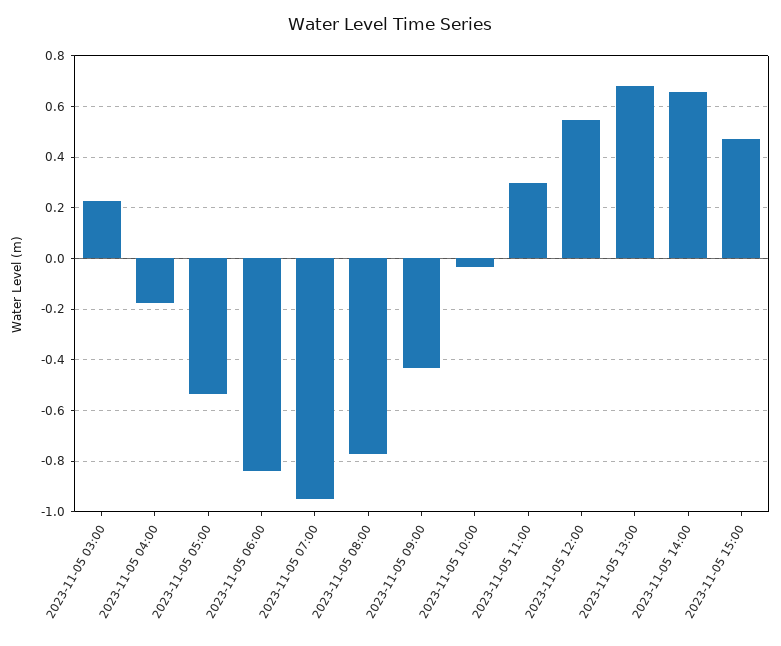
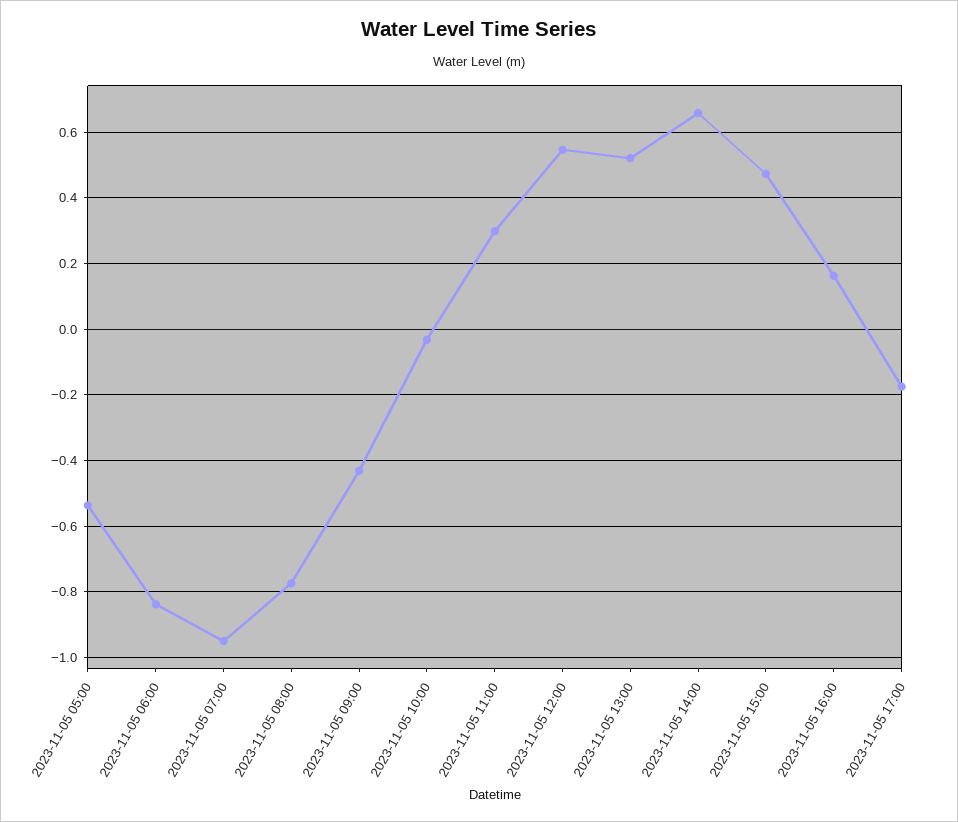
2023-11-05 03:00: 0.225 -> none
2023-11-05 04:00: -0.175 -> none
2023-11-05 13:00: 0.675 -> 0.52
2023-11-05 16:00: none -> 0.16
2023-11-05 17:00: none -> -0.18

